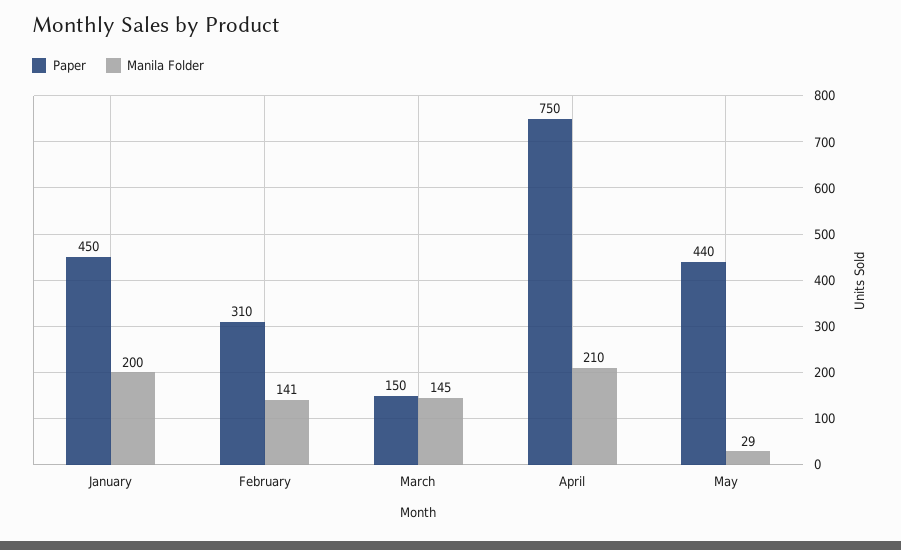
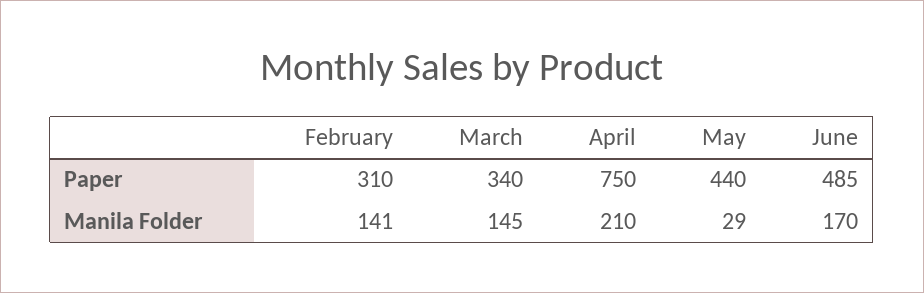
Paper, January: 450 -> none
Manila Folder, January: 200 -> none
Paper, March: 150 -> 340
Paper, June: none -> 485
Manila Folder, June: none -> 170

